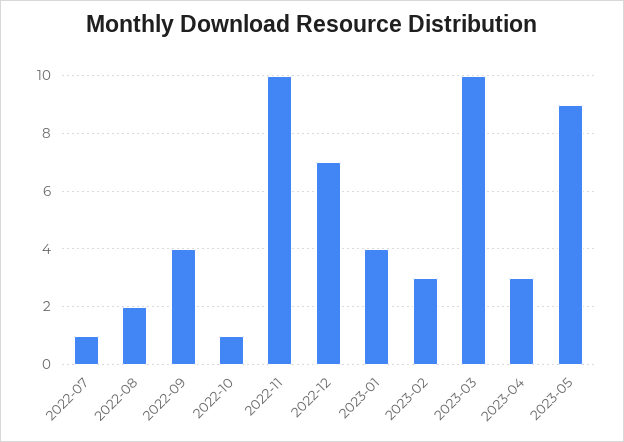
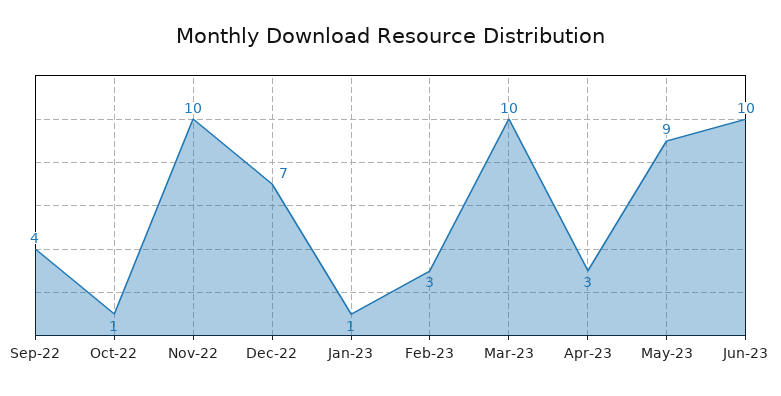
2022-07: 1 -> none
2022-08: 2 -> none
2023-01: 4 -> 1
Jun-23: none -> 10

